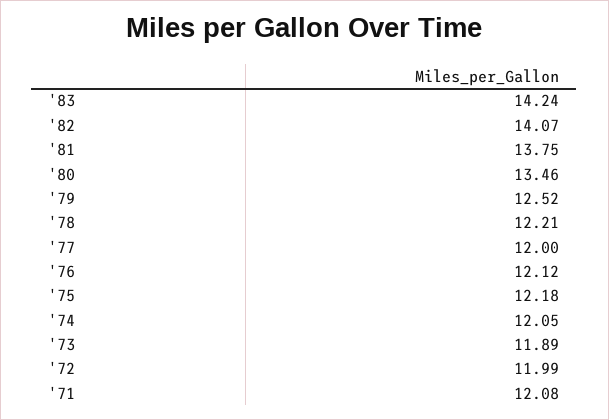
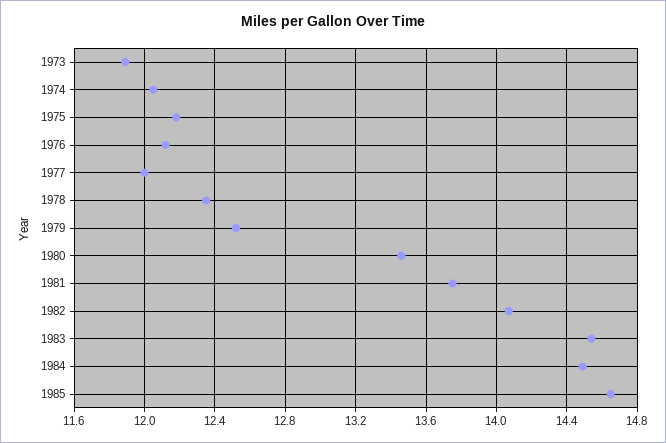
'83: 14.24 -> 14.55
'78: 12.21 -> 12.35
'72: 11.99 -> none
'71: 12.08 -> none
1984: none -> 14.5
1985: none -> 14.65

